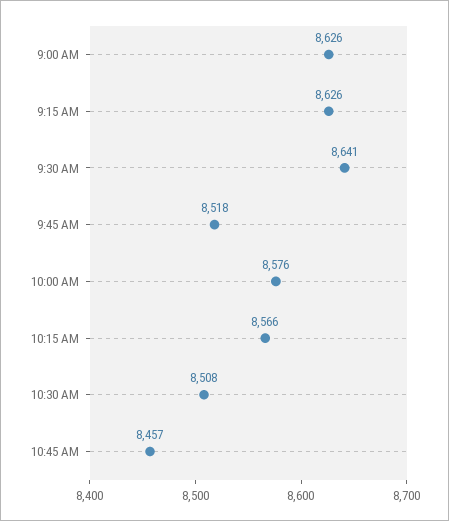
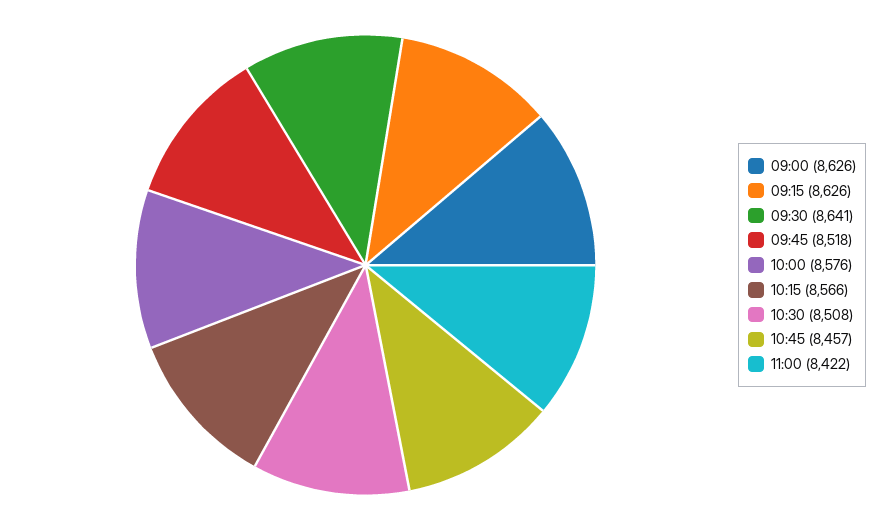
11:00: none -> 8422

